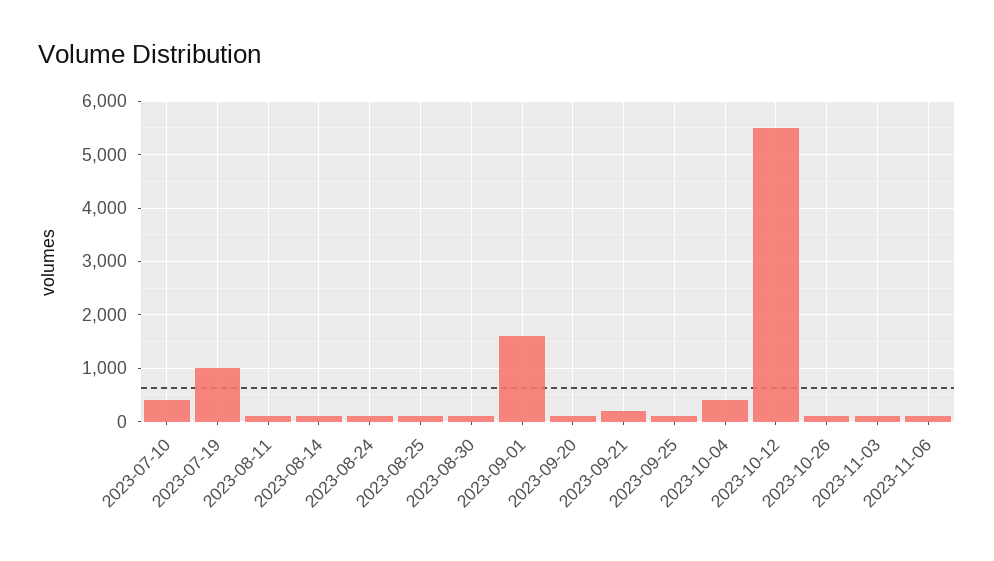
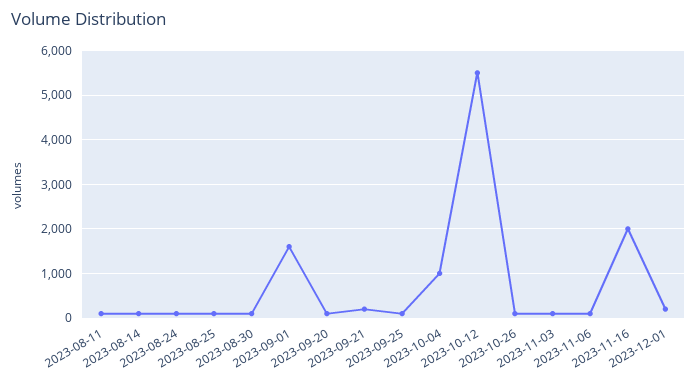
2023-07-10: 400 -> none
2023-07-19: 1000 -> none
2023-10-04: 400 -> 1000
2023-11-16: none -> 2000
2023-12-01: none -> 200

